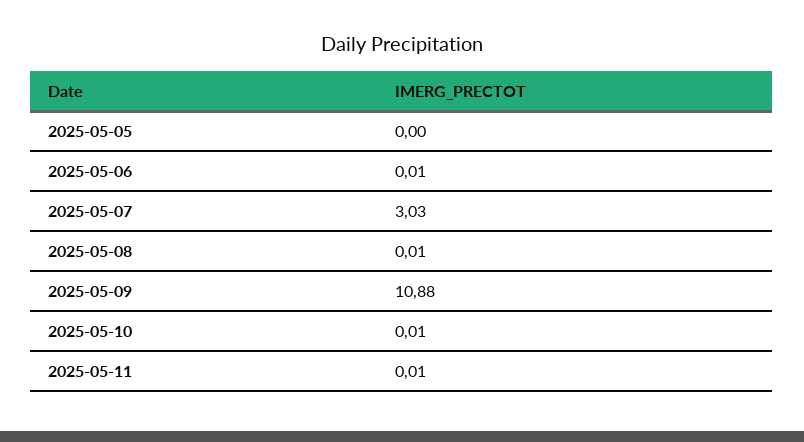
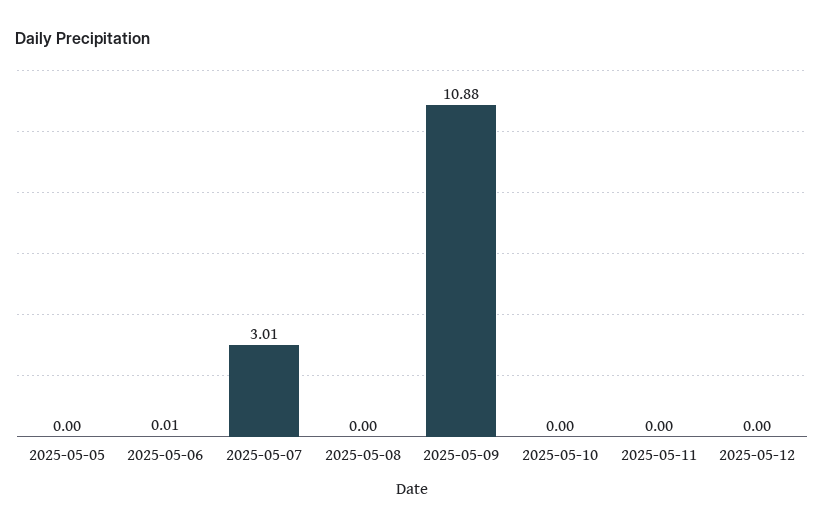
2025-05-07: 3.03 -> 3.01
2025-05-08: 0.01 -> 0
2025-05-10: 0.01 -> 0
2025-05-11: 0.01 -> 0
2025-05-12: none -> 0

